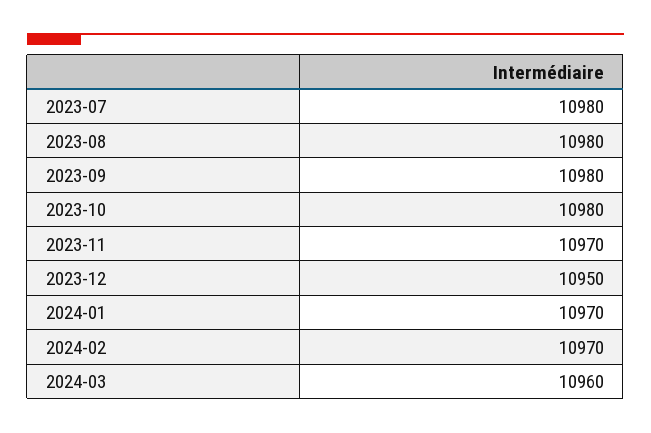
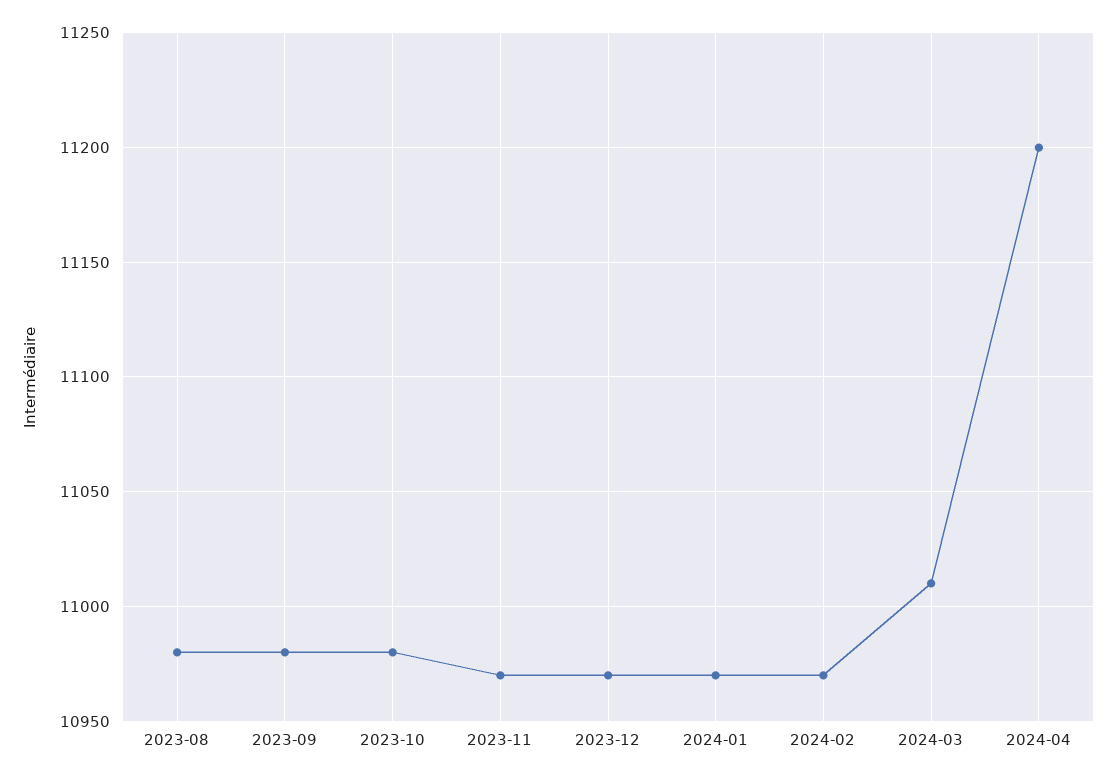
2023-07: 10980 -> none
2023-12: 10950 -> 10970
2024-03: 10960 -> 11010
2024-04: none -> 11200

